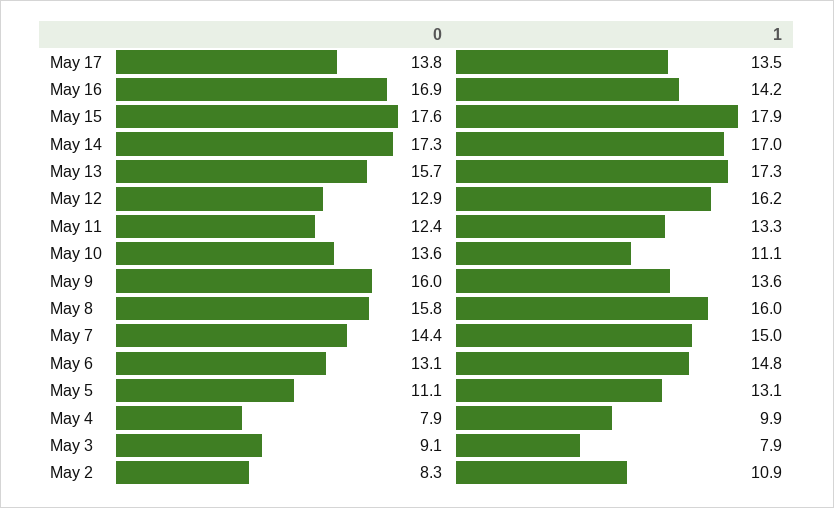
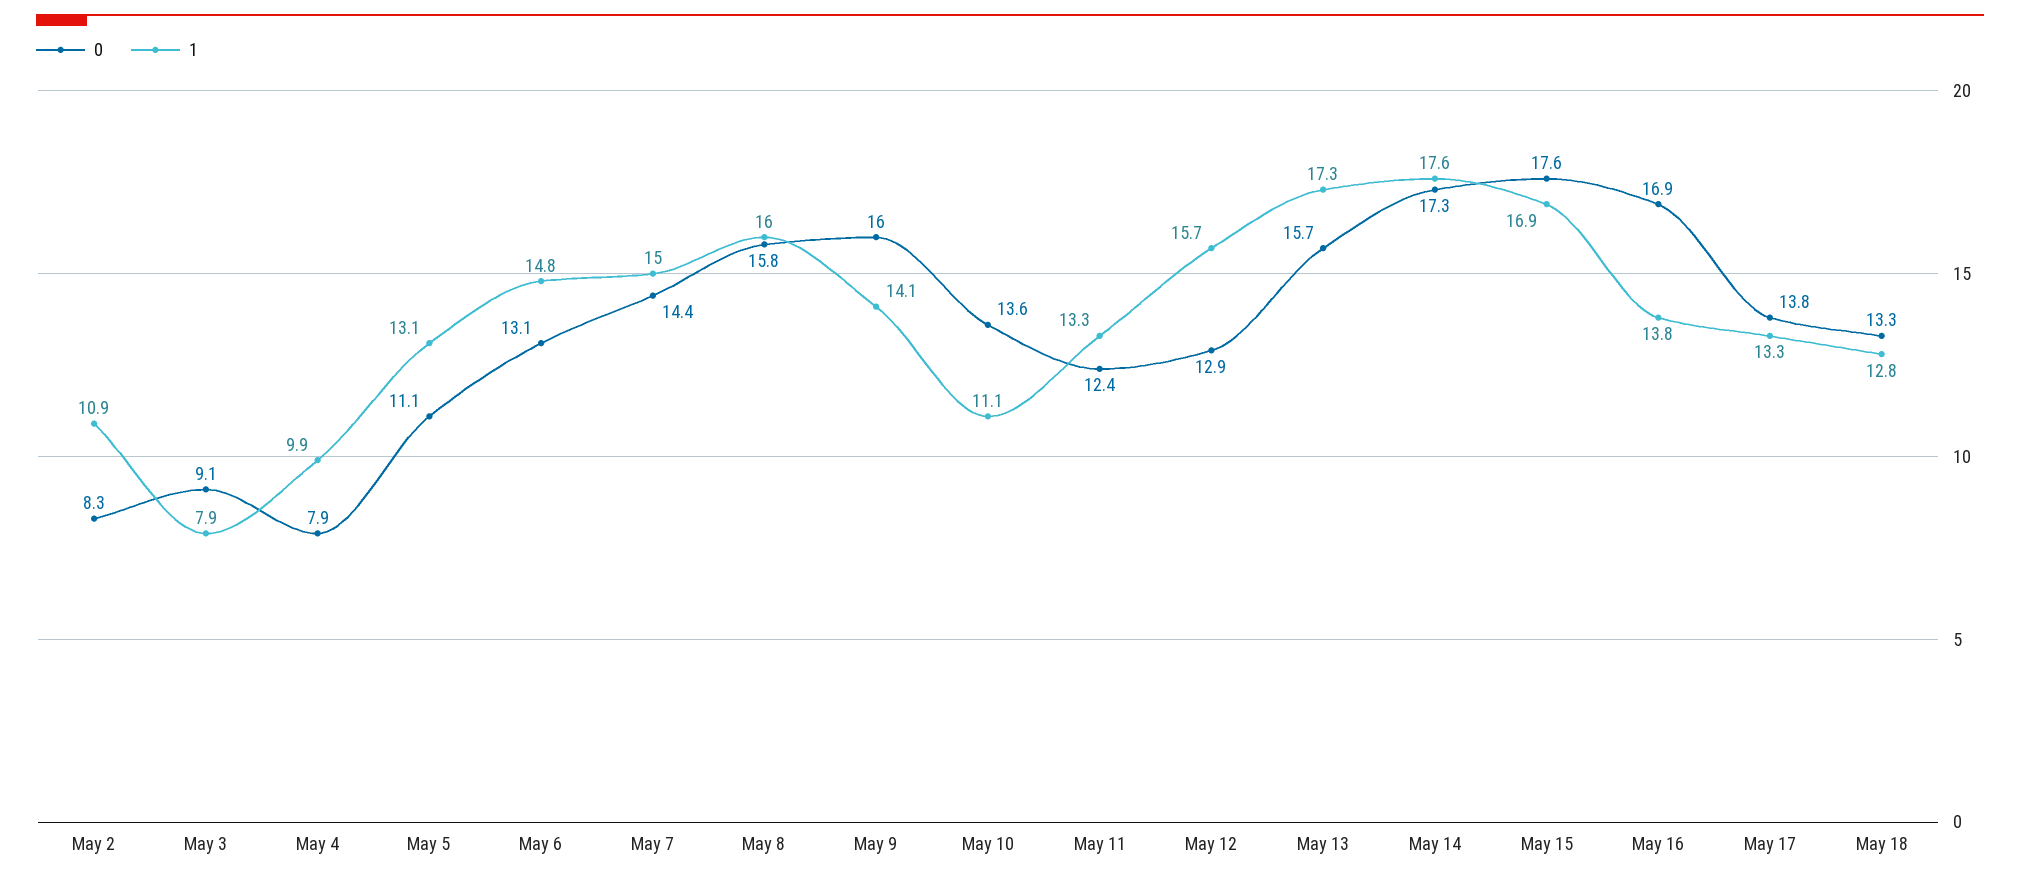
1, May 17: 13.5 -> 13.3
1, May 16: 14.2 -> 13.8
1, May 15: 17.9 -> 16.9
1, May 14: 17 -> 17.6
1, May 12: 16.2 -> 15.7
1, May 9: 13.6 -> 14.1
0, May 18: none -> 13.3
1, May 18: none -> 12.8

